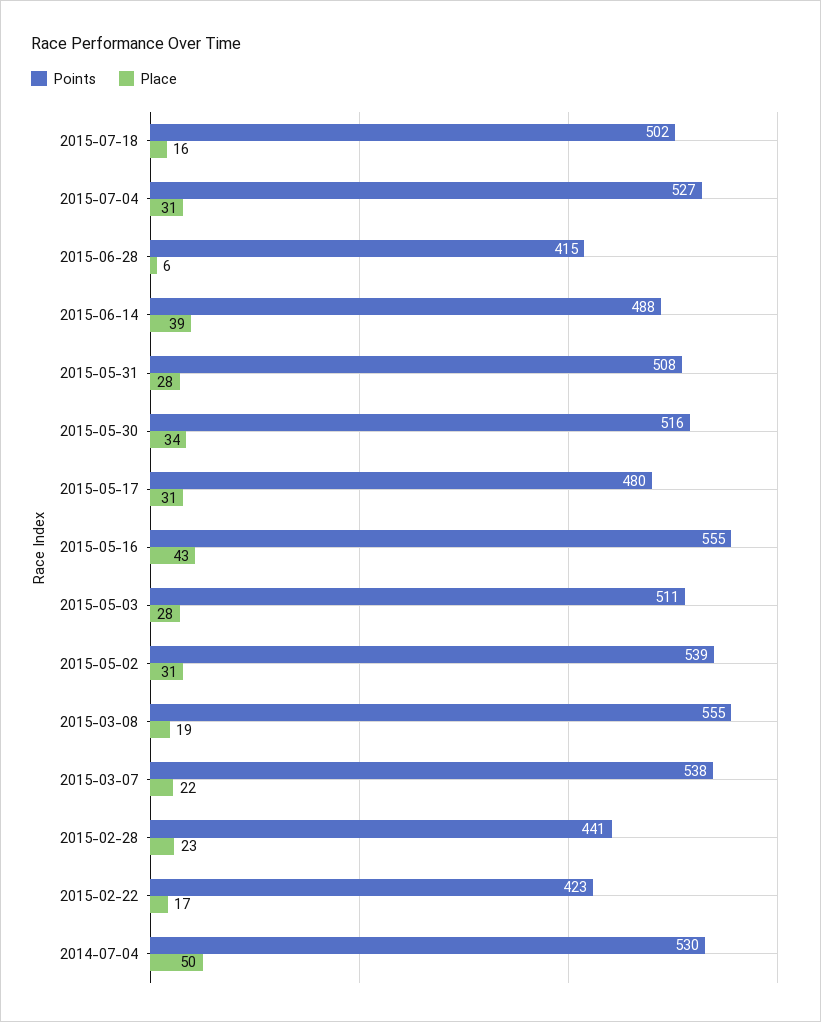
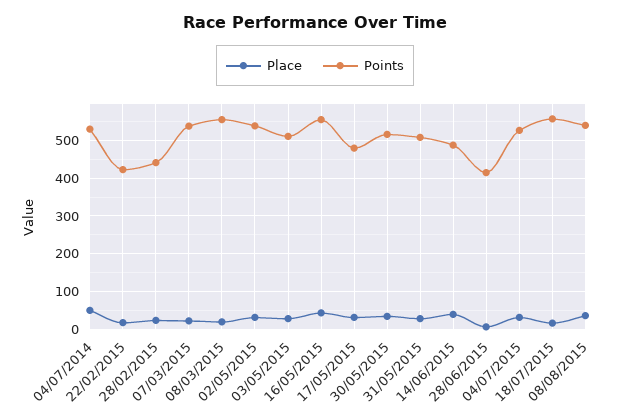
Points, 2015-07-18: 502 -> 560
Place, 08/08/2015: none -> 40
Points, 08/08/2015: none -> 540

